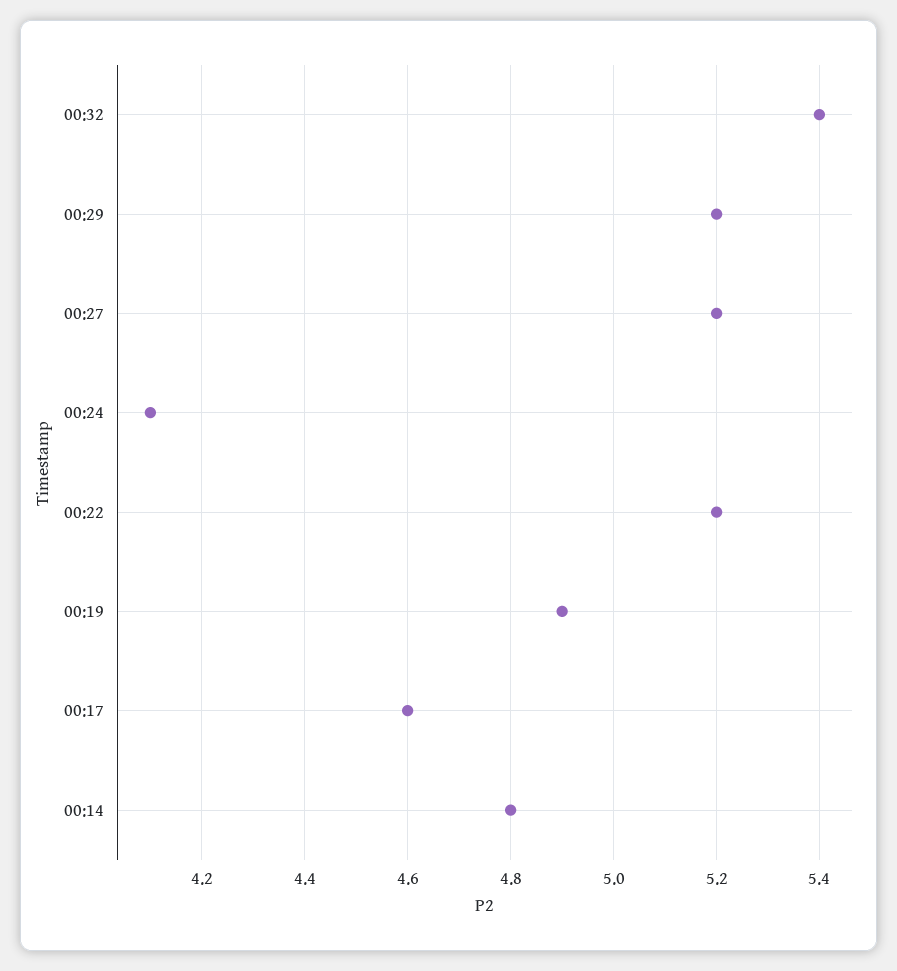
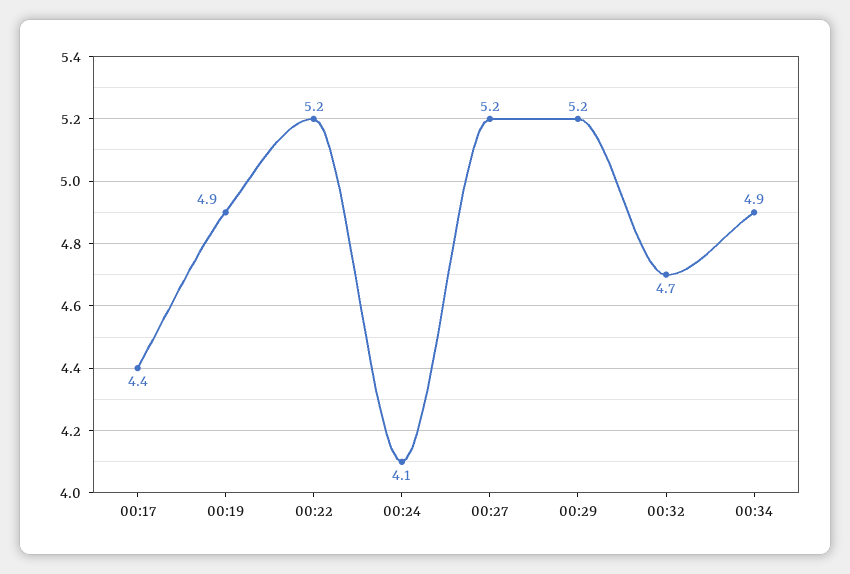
00:32: 5.4 -> 4.7
00:17: 4.6 -> 4.4
00:14: 4.8 -> none
00:34: none -> 4.9

